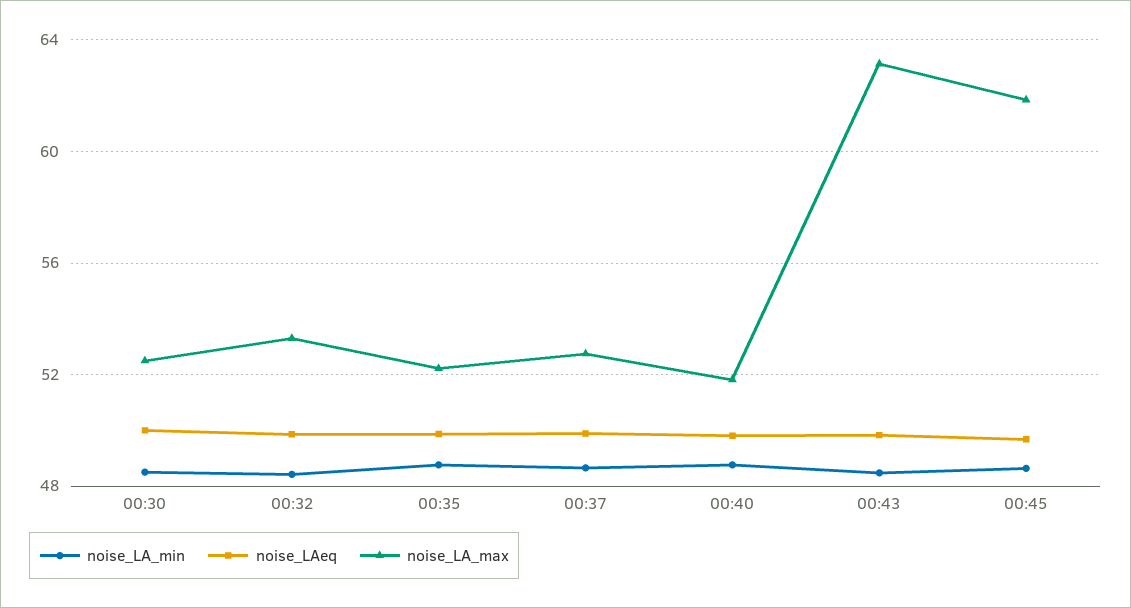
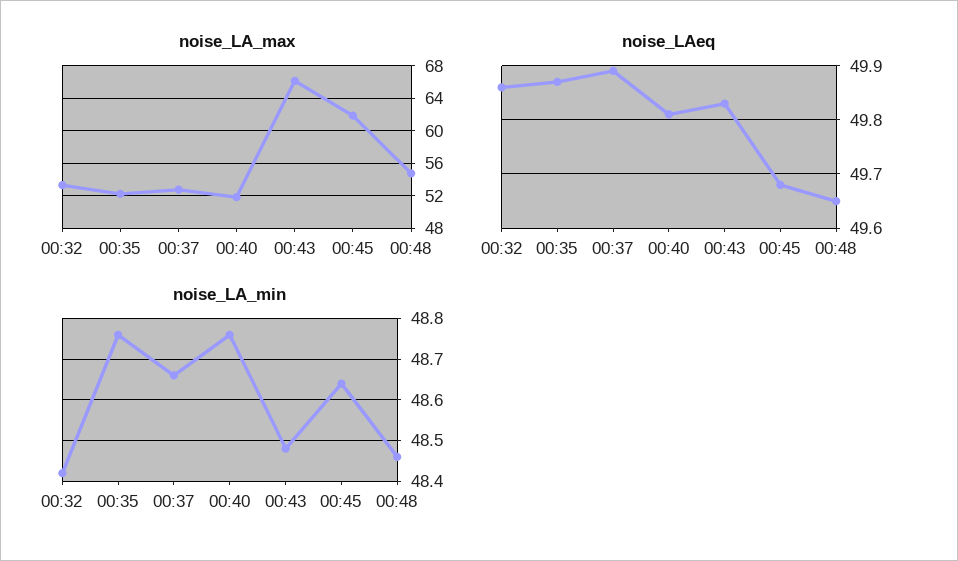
noise_LA_min, 00:30: 48.5 -> none
noise_LAeq, 00:30: 50 -> none
noise_LA_max, 00:30: 52.5 -> none
noise_LA_max, 00:43: 63 -> 66
noise_LA_max, 00:48: none -> 55
noise_LAeq, 00:48: none -> 49.65
noise_LA_min, 00:48: none -> 48.45

